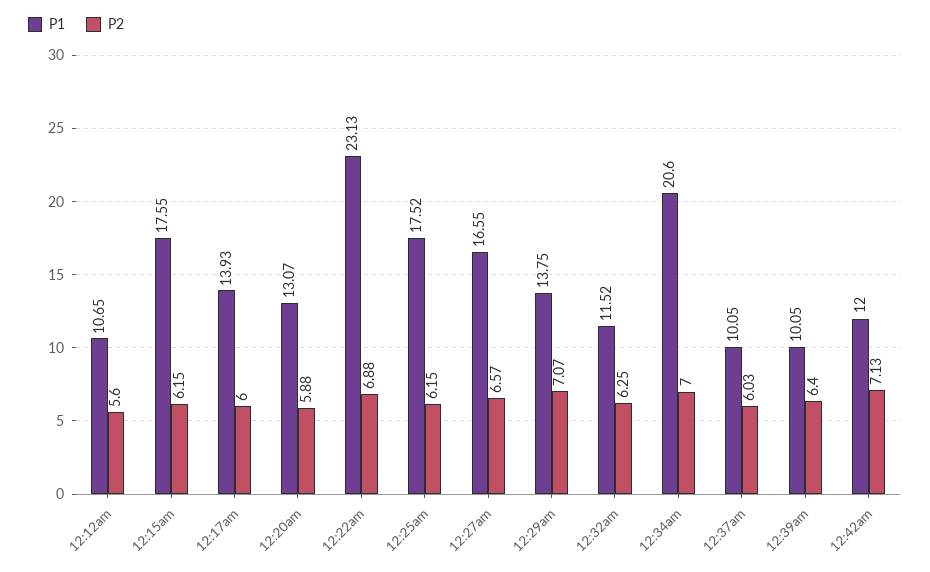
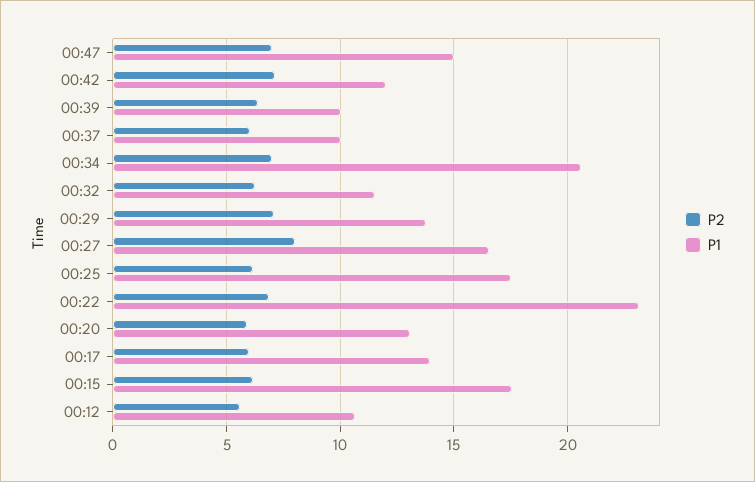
P2, 12:27am: 6.57 -> 8
P2, 00:47: none -> 7
P1, 00:47: none -> 15

